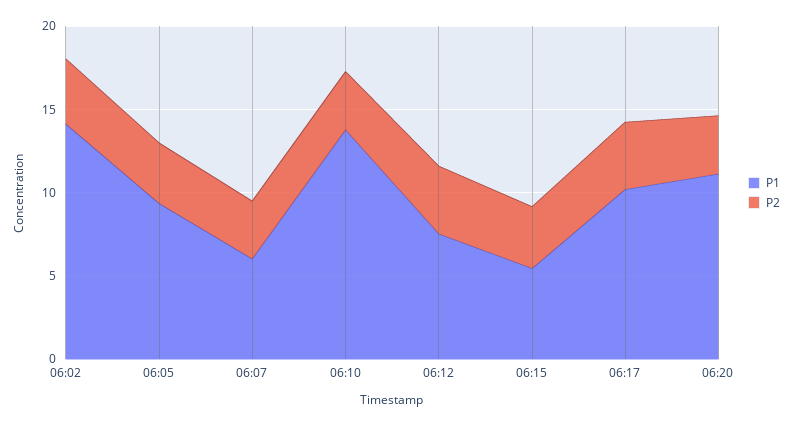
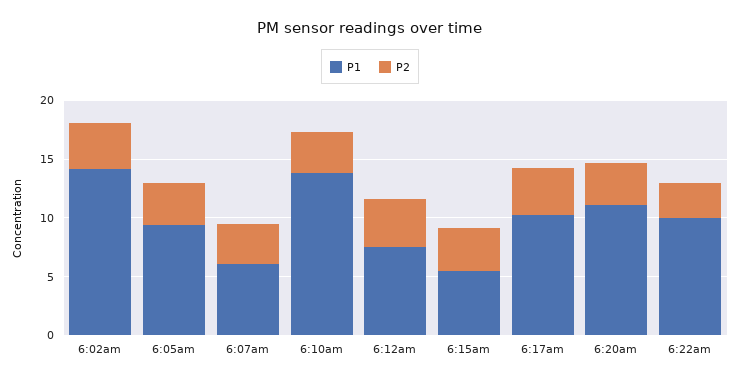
P1, 6:22am: none -> 10
P2, 6:22am: none -> 3

